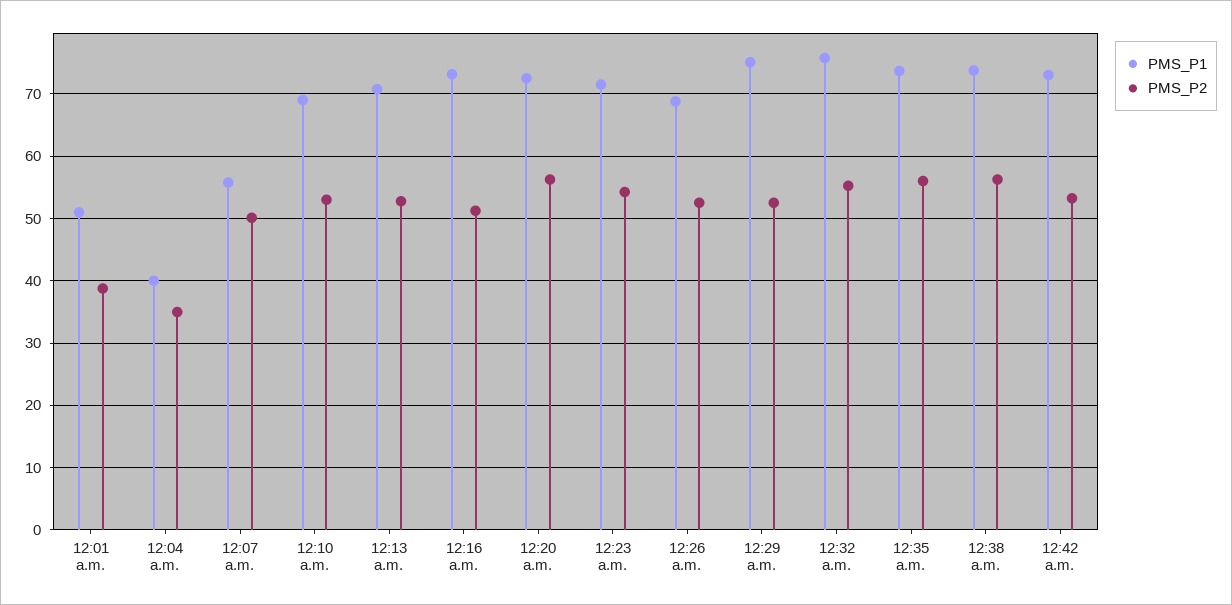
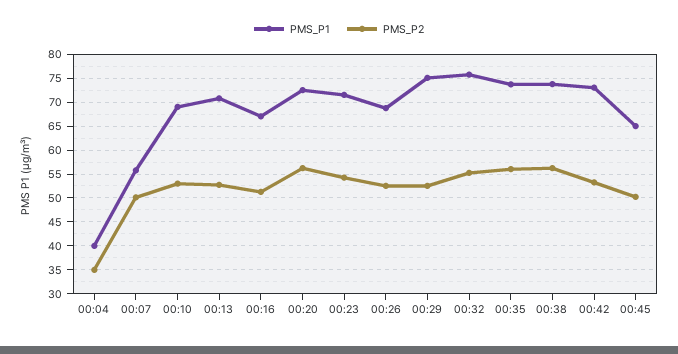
PMS_P1, 12:01 a.m.: 51 -> none
PMS_P2, 12:01 a.m.: 39 -> none
PMS_P1, 12:16 a.m.: 73 -> 67.5
PMS_P1, 00:45: none -> 65
PMS_P2, 00:45: none -> 50

